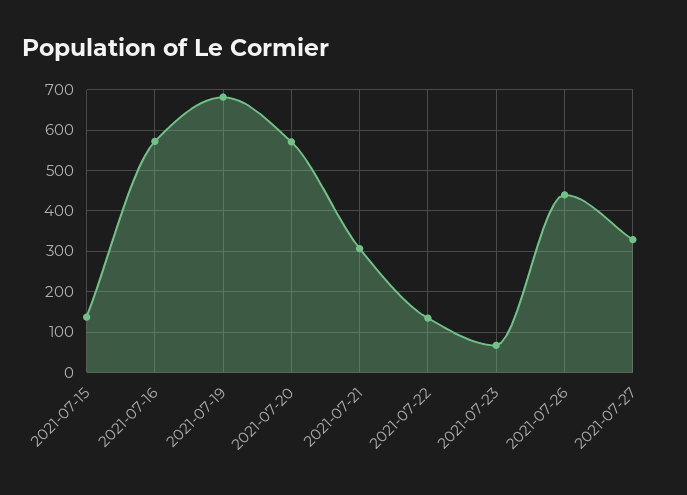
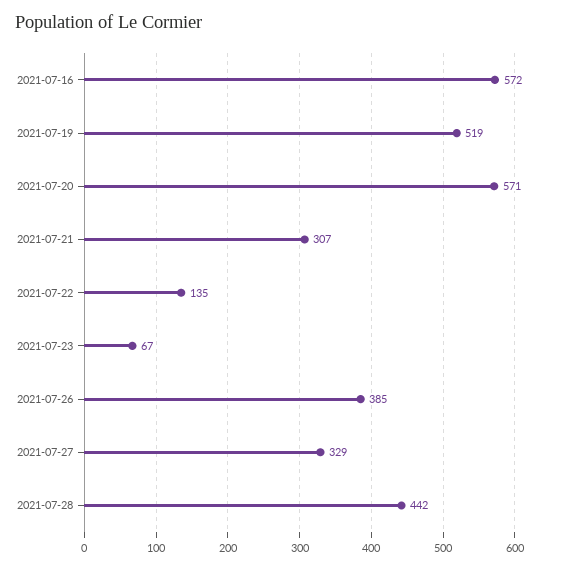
2021-07-15: 140 -> none
2021-07-19: 680 -> 519
2021-07-26: 440 -> 385
2021-07-28: none -> 442

